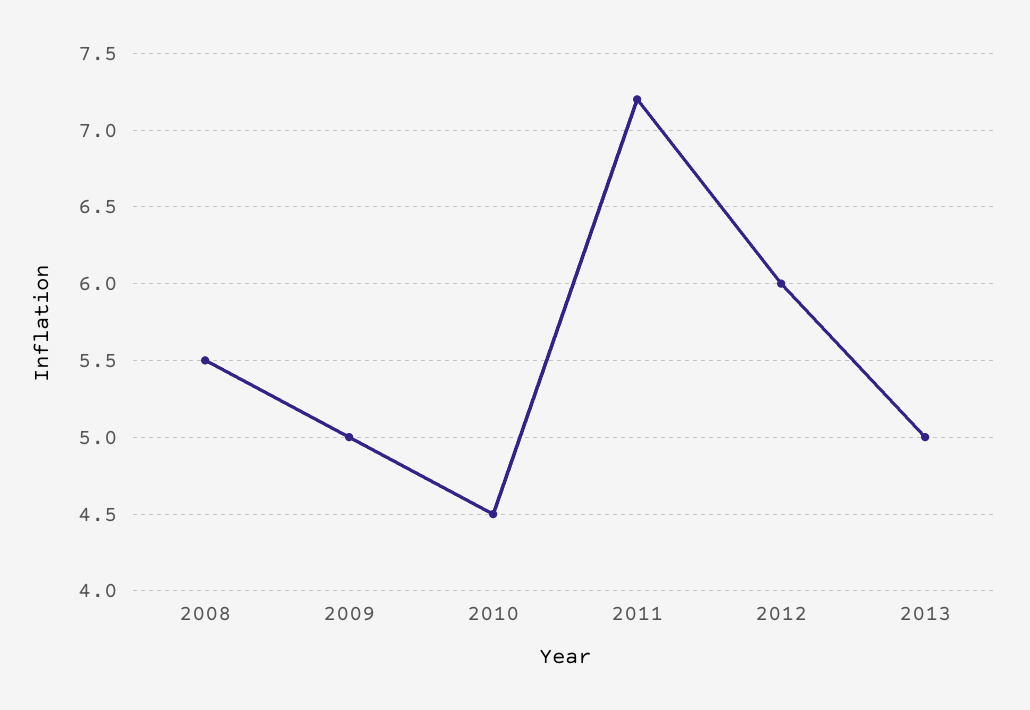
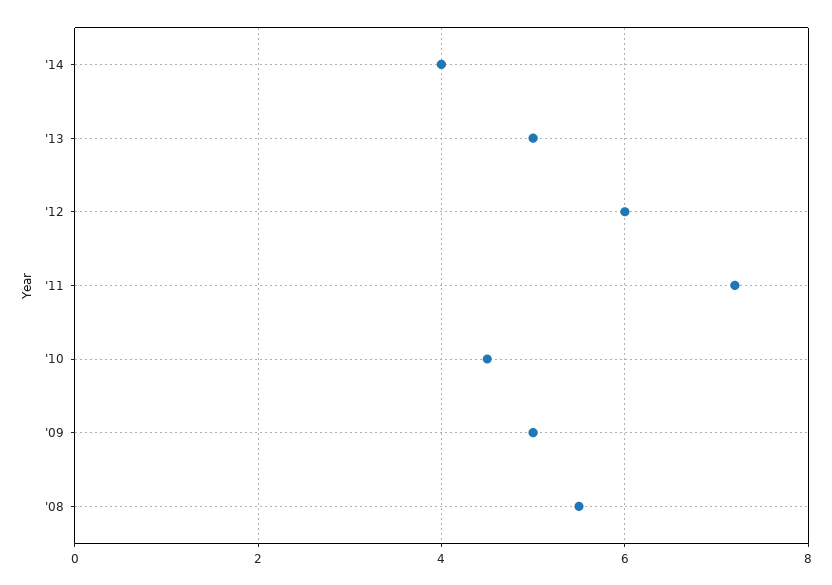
'14: none -> 4

